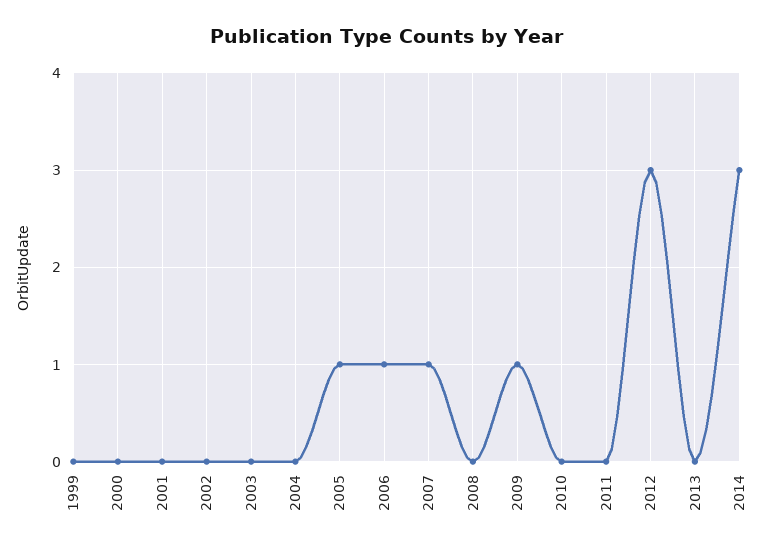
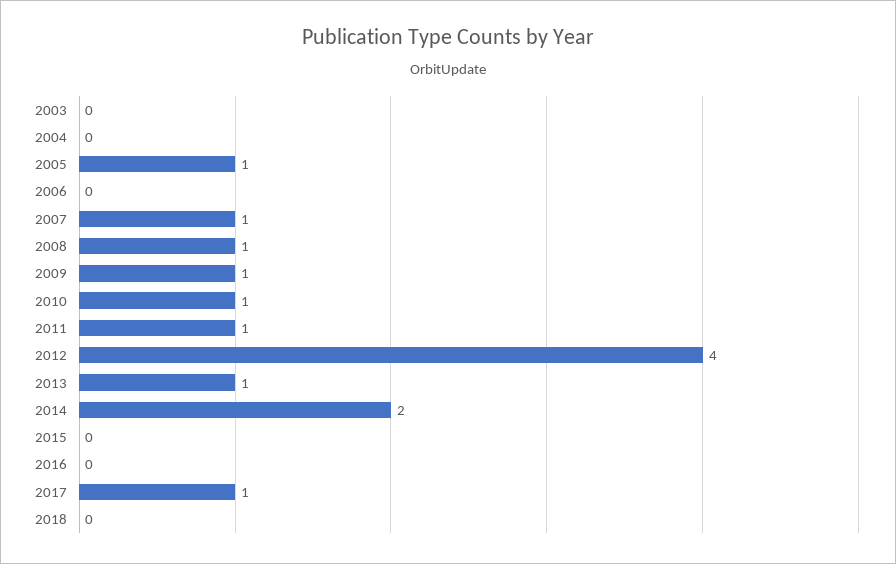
1999: 0 -> none
2000: 0 -> none
2001: 0 -> none
2002: 0 -> none
2006: 1 -> 0
2008: 0 -> 1
2010: 0 -> 1
2011: 0 -> 1
2012: 3 -> 4
2013: 0 -> 1
2014: 3 -> 2
2015: none -> 0
2016: none -> 0
2017: none -> 1
2018: none -> 0

